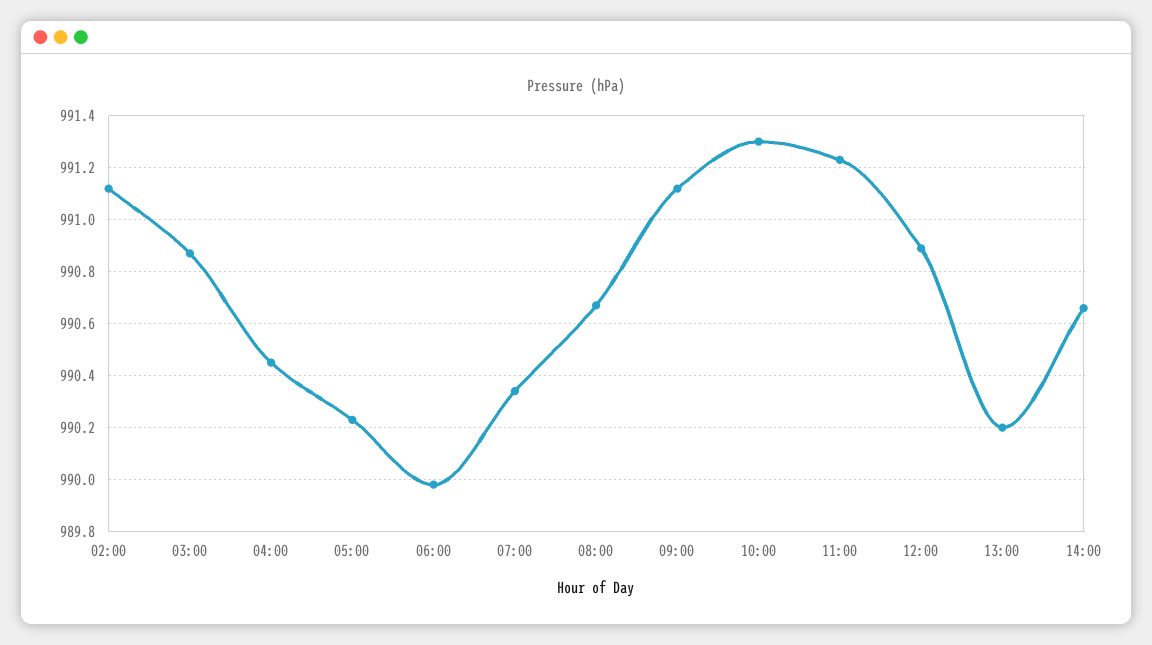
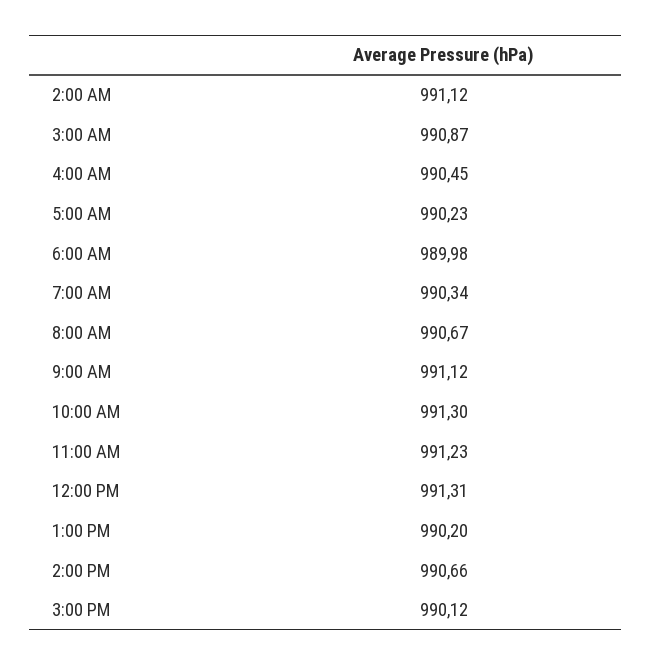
12:00: 990.9 -> 991.31
3:00 PM: none -> 990.12

